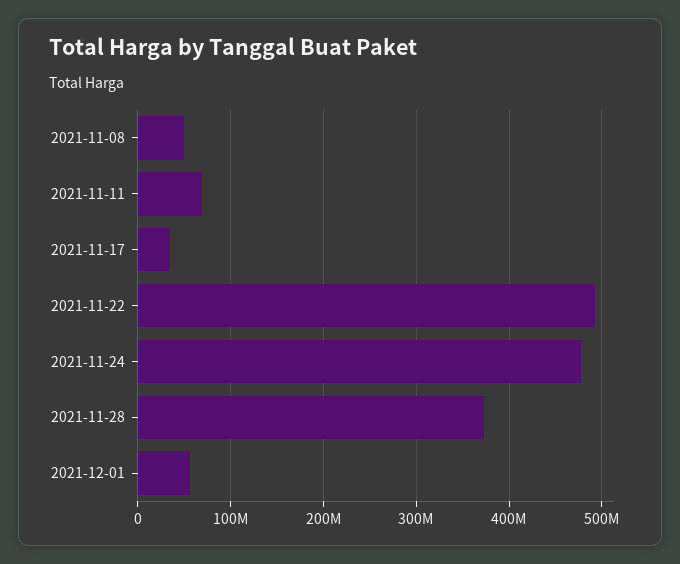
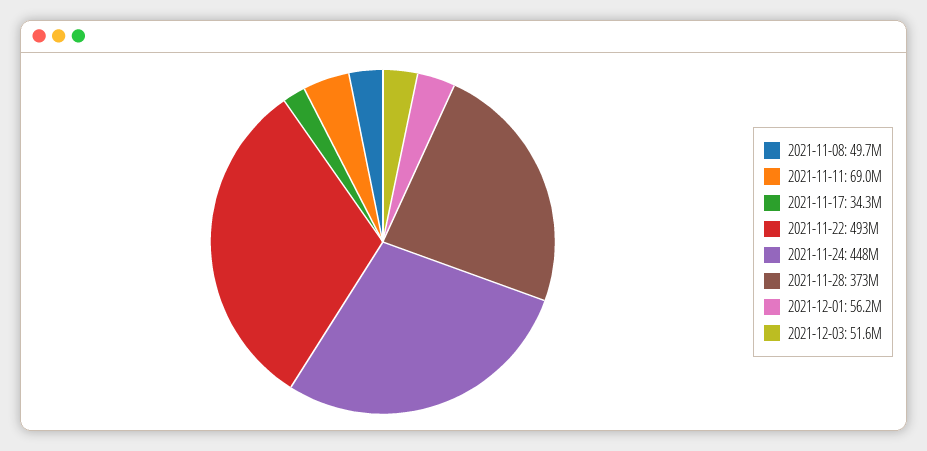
2021-11-24: 480000000 -> 448000000
2021-12-03: none -> 51600000

